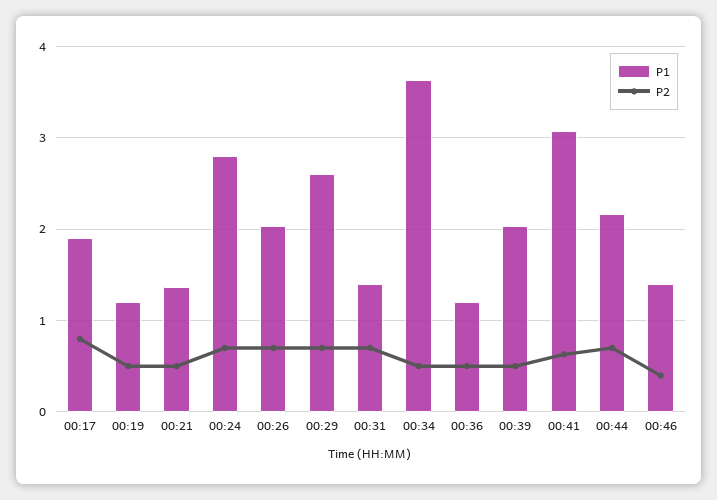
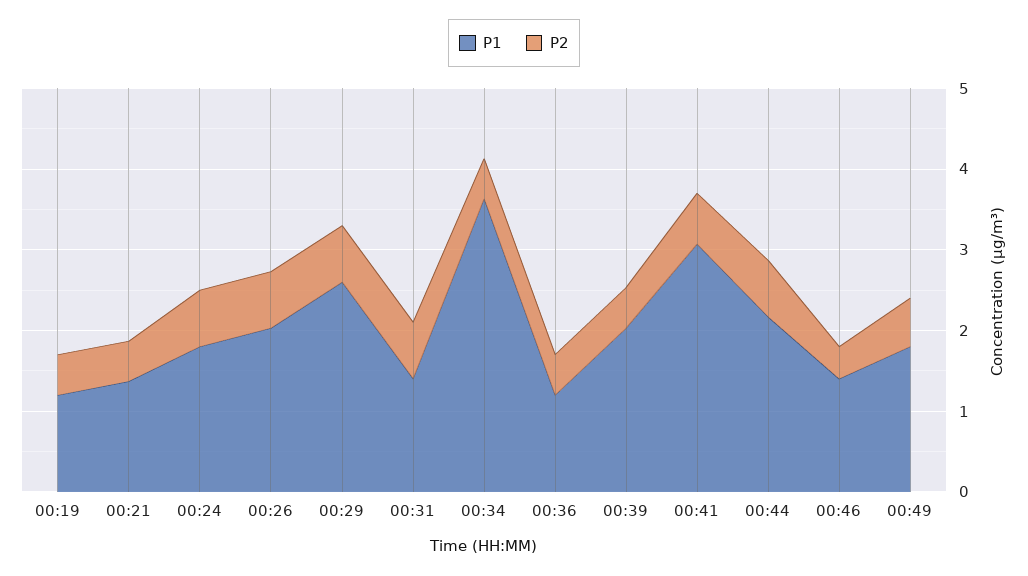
P1, 00:17: 1.9 -> none
P2, 00:17: 0.8 -> none
P1, 00:24: 2.8 -> 1.8
P1, 00:49: none -> 1.8
P2, 00:49: none -> 0.6

